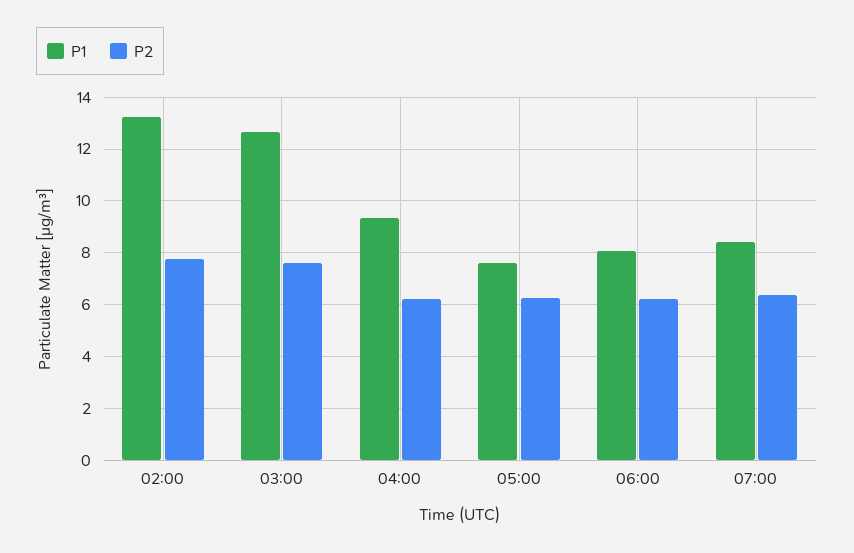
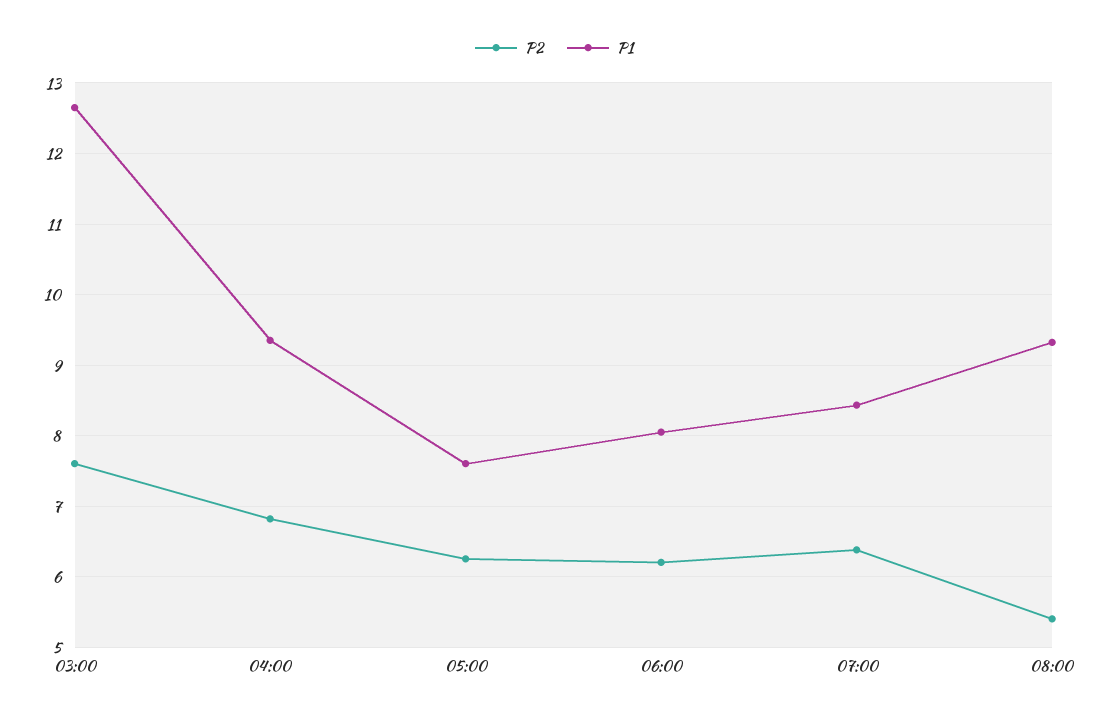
P1, 02:00: 13.25 -> none
P2, 02:00: 7.75 -> none
P2, 04:00: 6.25 -> 6.8
P2, 08:00: none -> 5.4
P1, 08:00: none -> 9.3

